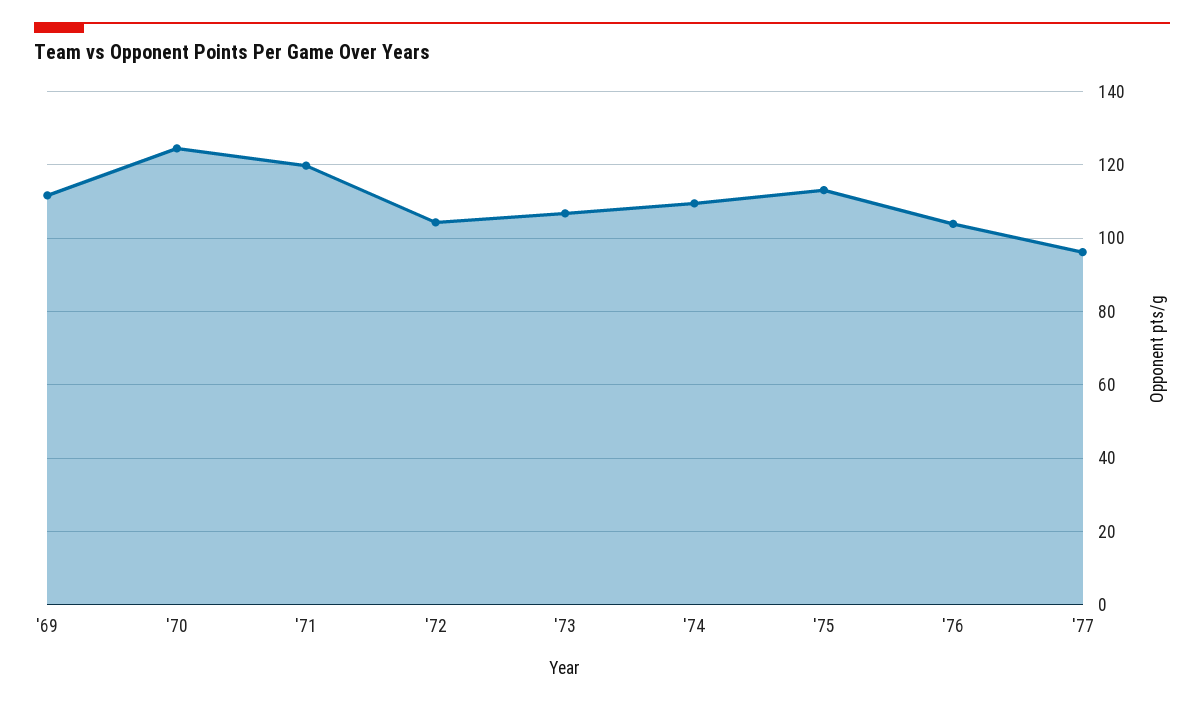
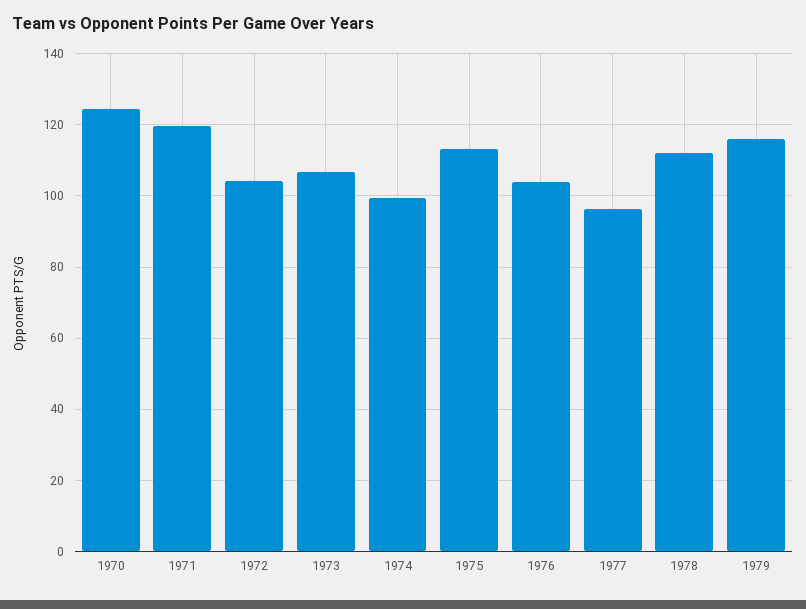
'69: 112 -> none
'74: 110 -> 100
1978: none -> 112
1979: none -> 116

